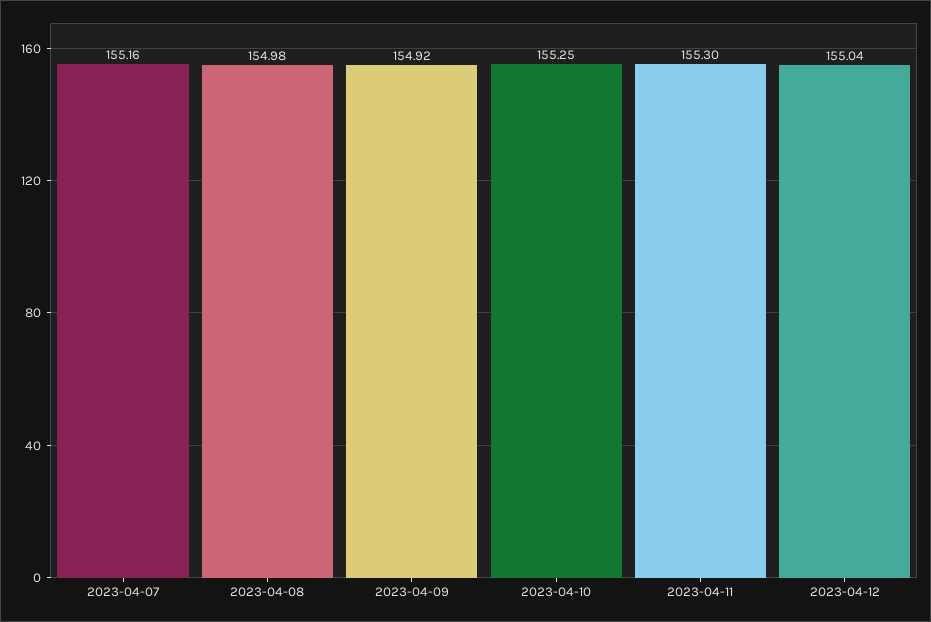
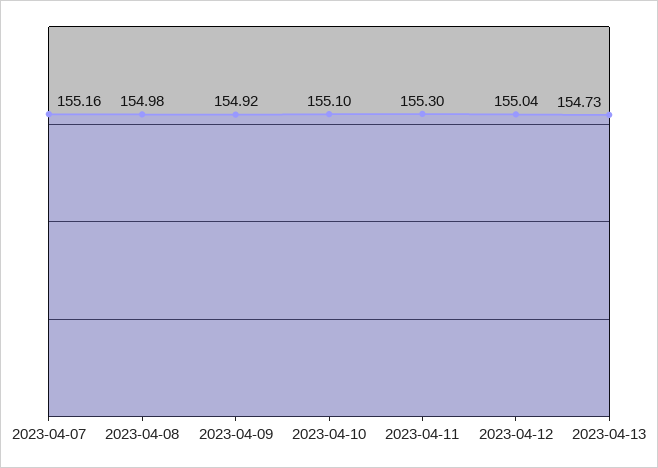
2023-04-10: 155.25 -> 155.1
2023-04-13: none -> 154.73

